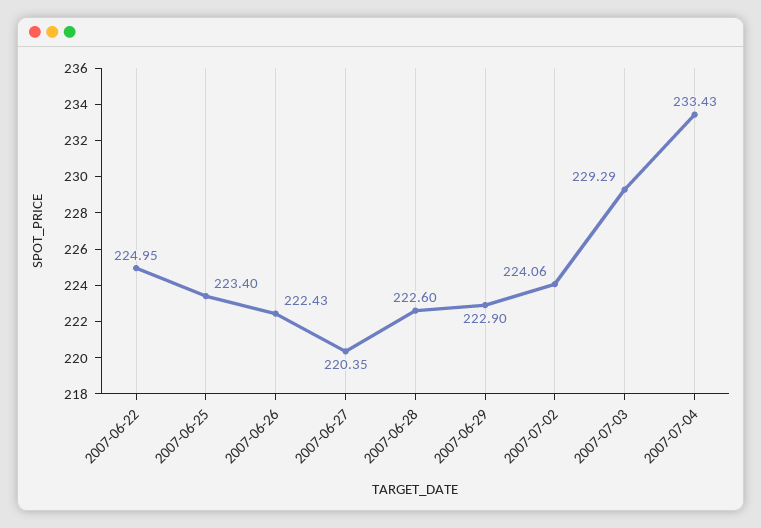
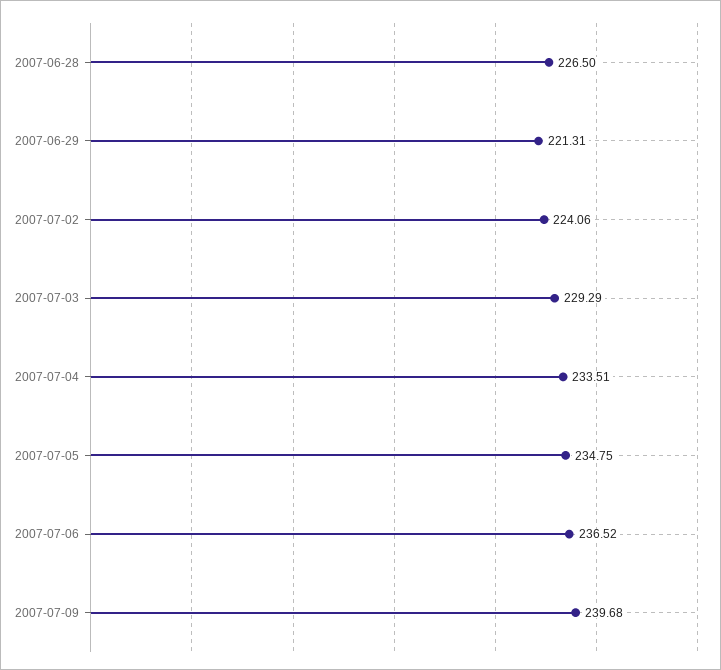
2007-06-22: 224.95 -> none
2007-06-25: 223.4 -> none
2007-06-26: 222.43 -> none
2007-06-27: 220.35 -> none
2007-06-28: 222.6 -> 226.5
2007-06-29: 222.9 -> 221.31
2007-07-04: 233.43 -> 233.51
2007-07-05: none -> 234.75
2007-07-06: none -> 236.52
2007-07-09: none -> 239.68

